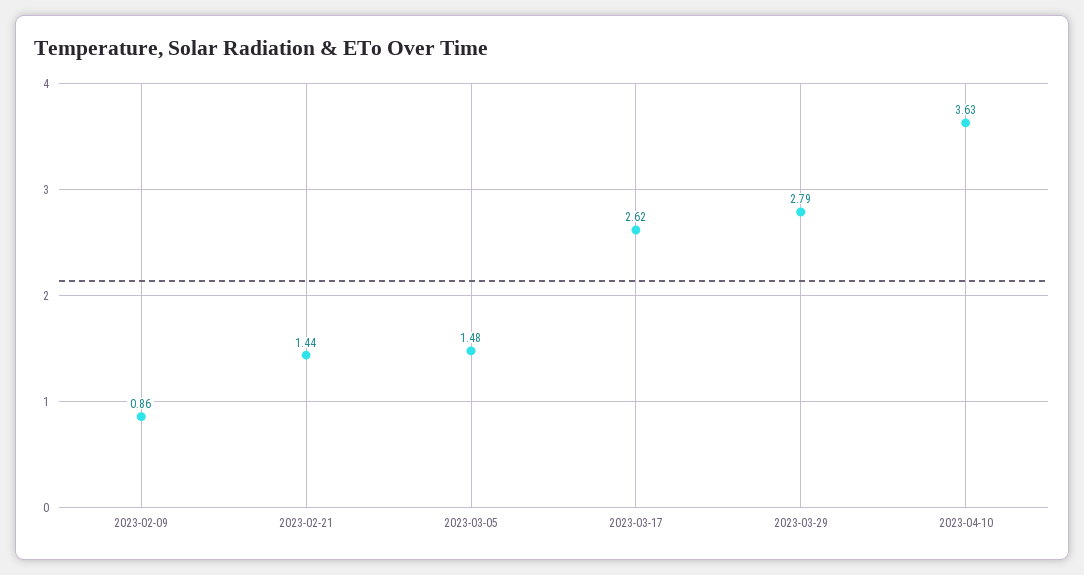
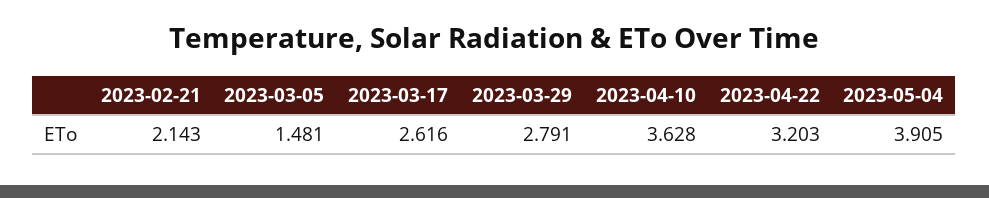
2023-02-09: 0.86 -> none
2023-02-21: 1.44 -> 2.143
2023-04-22: none -> 3.203
2023-05-04: none -> 3.905

